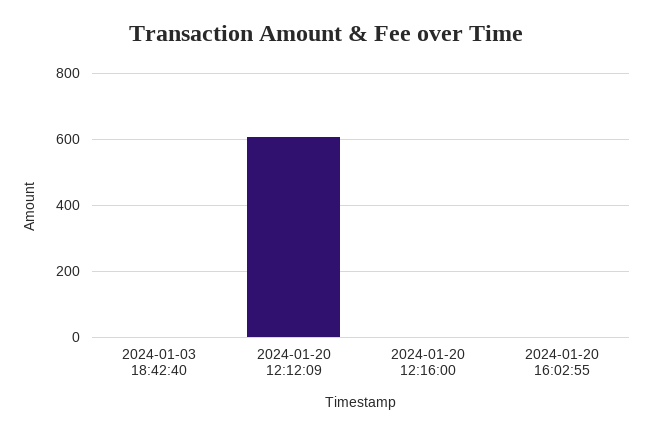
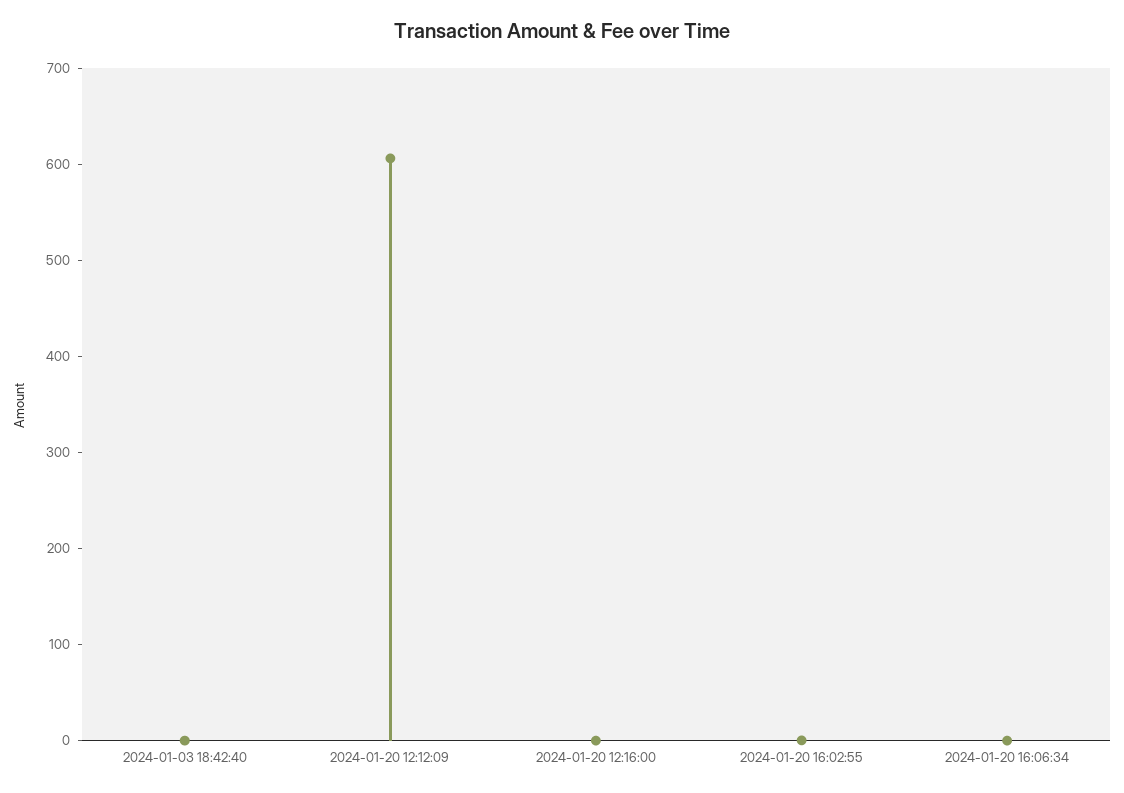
2024-01-20 16:06:34: none -> 0

